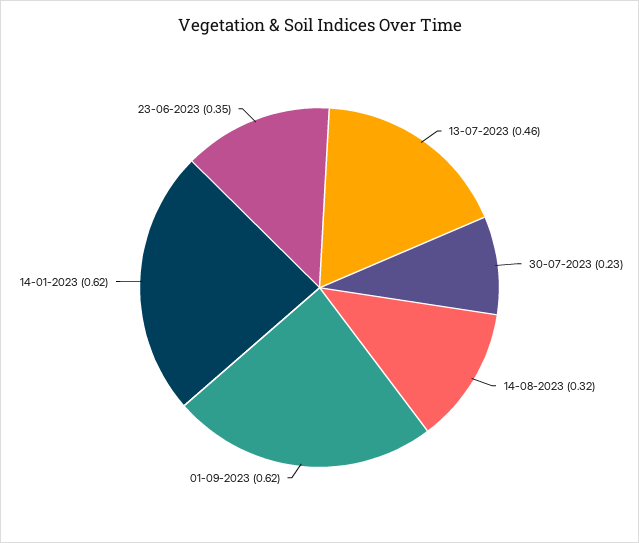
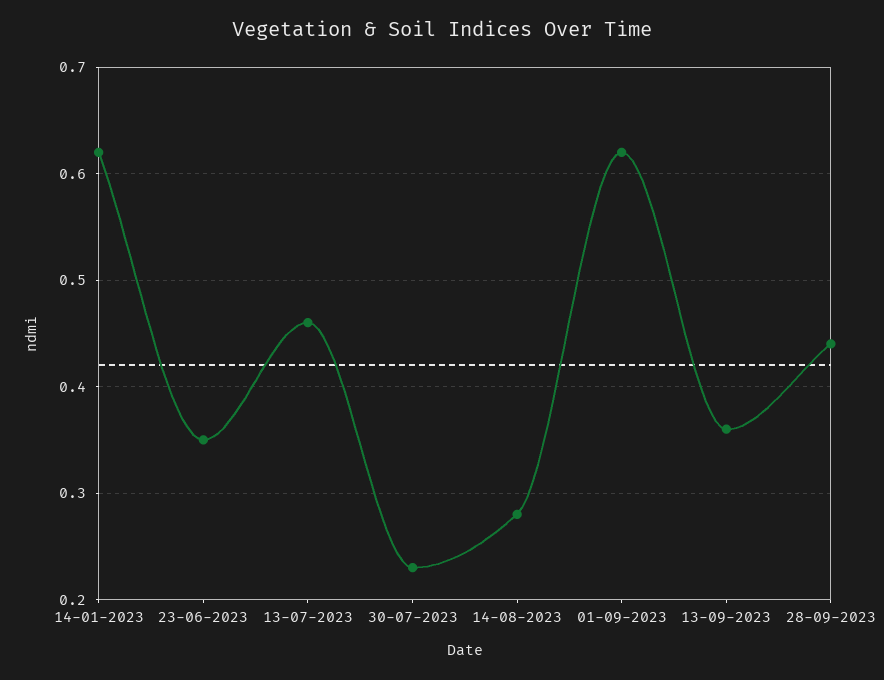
14-08-2023: 0.32 -> 0.28
13-09-2023: none -> 0.36
28-09-2023: none -> 0.44

